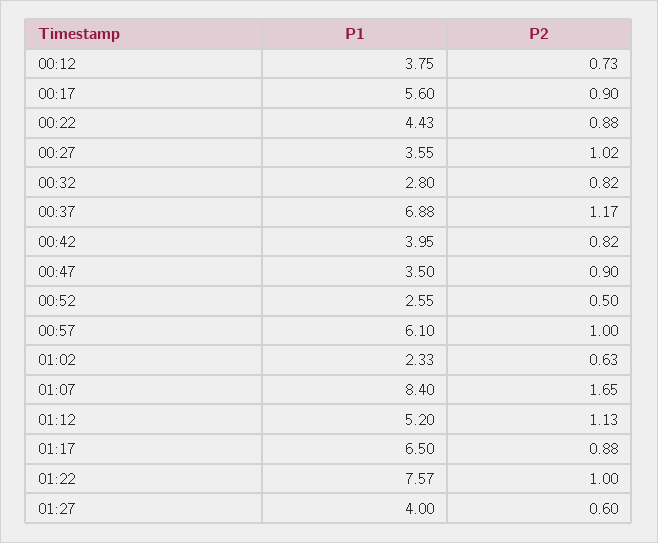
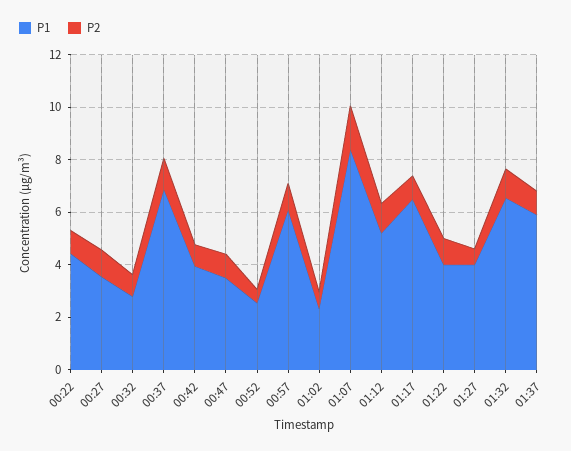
P1, 00:12: 3.75 -> none
P2, 00:12: 0.73 -> none
P1, 00:17: 5.6 -> none
P2, 00:17: 0.9 -> none
P1, 01:22: 7.57 -> 4
P1, 01:32: none -> 6.5
P2, 01:32: none -> 1
P1, 01:37: none -> 6
P2, 01:37: none -> 1

